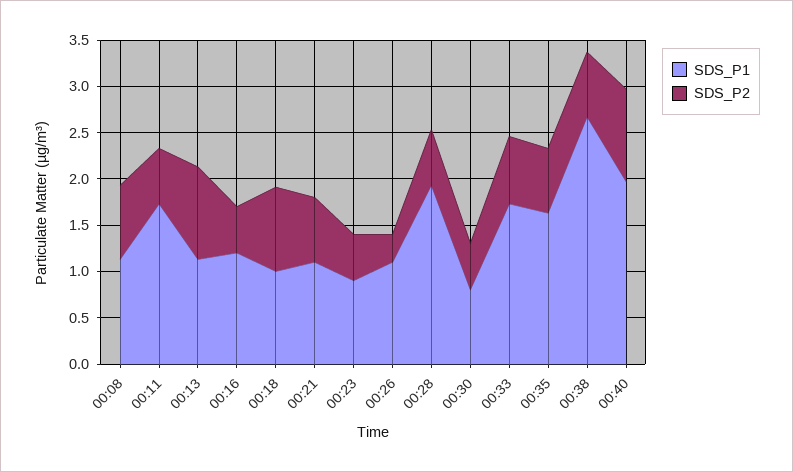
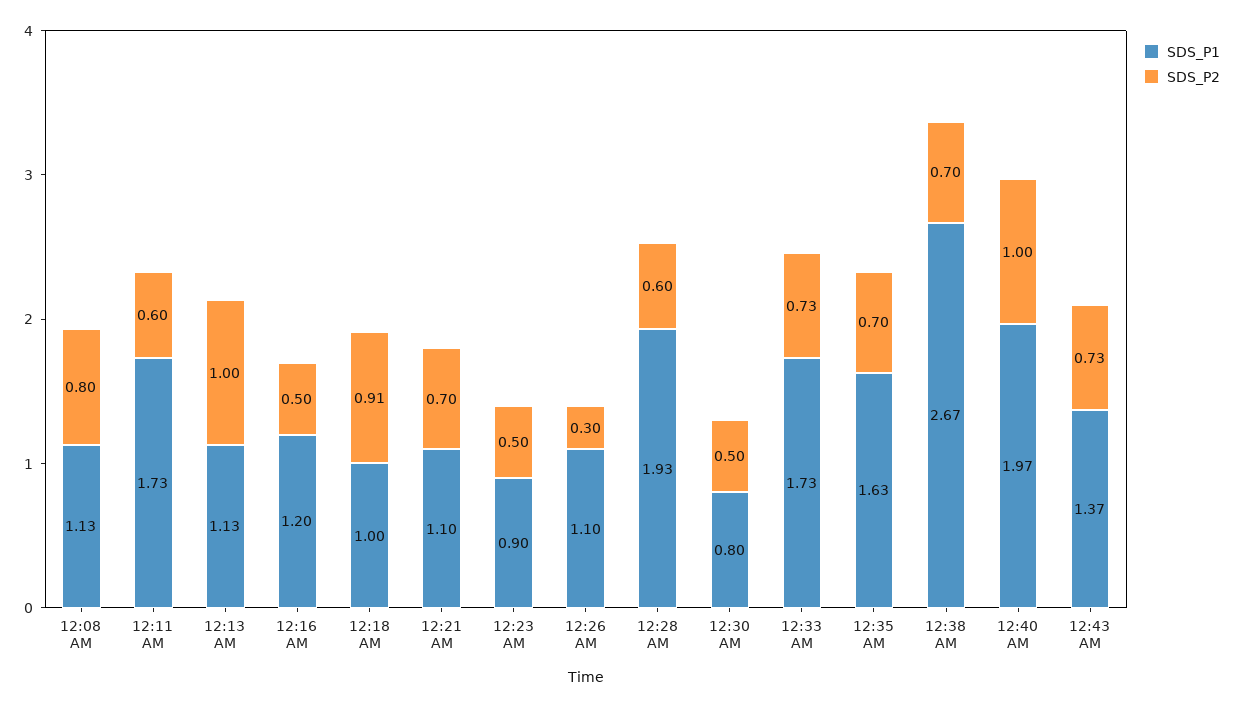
SDS_P1, 12:43 AM: none -> 1.37
SDS_P2, 12:43 AM: none -> 0.73

